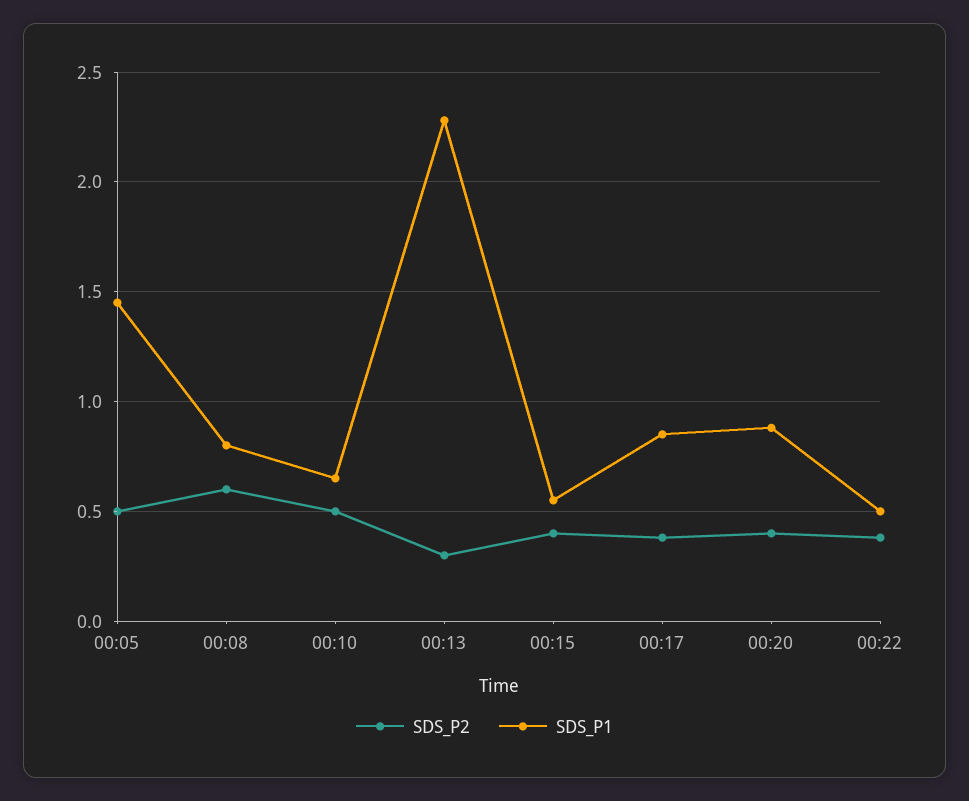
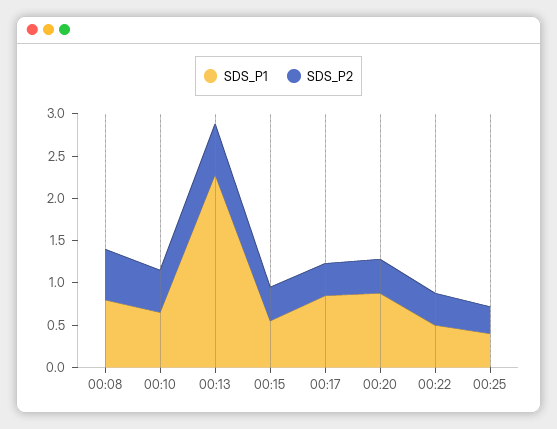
SDS_P2, 00:05: 0.5 -> none
SDS_P1, 00:05: 1.45 -> none
SDS_P2, 00:13: 0.3 -> 0.6
SDS_P1, 00:25: none -> 0.4
SDS_P2, 00:25: none -> 0.3

